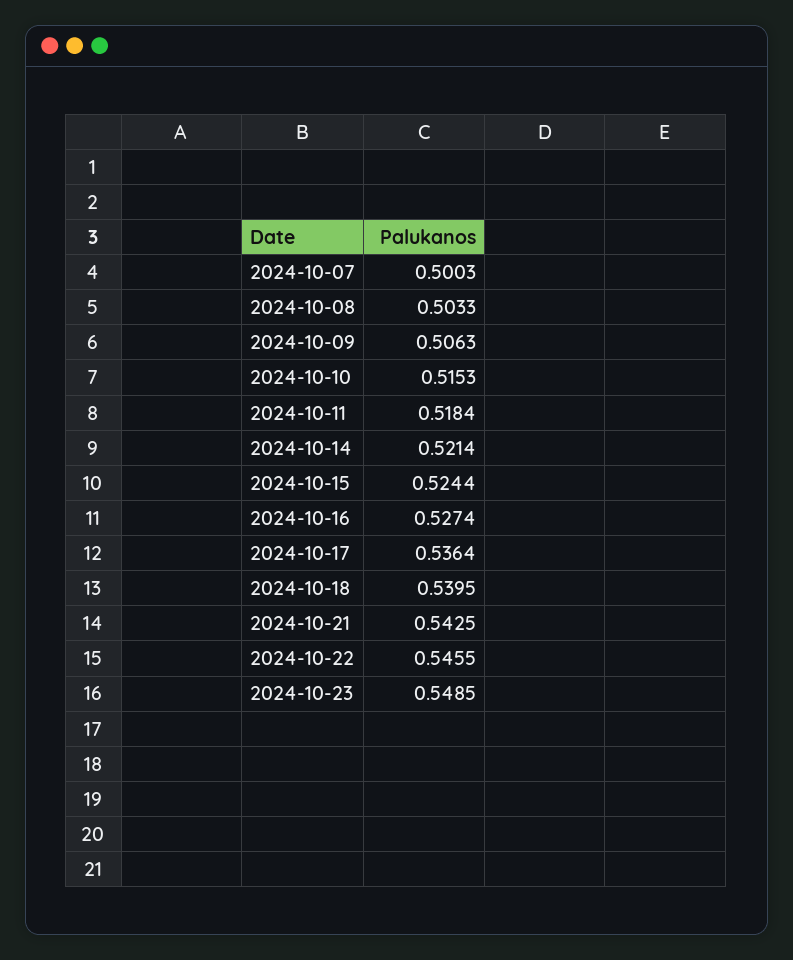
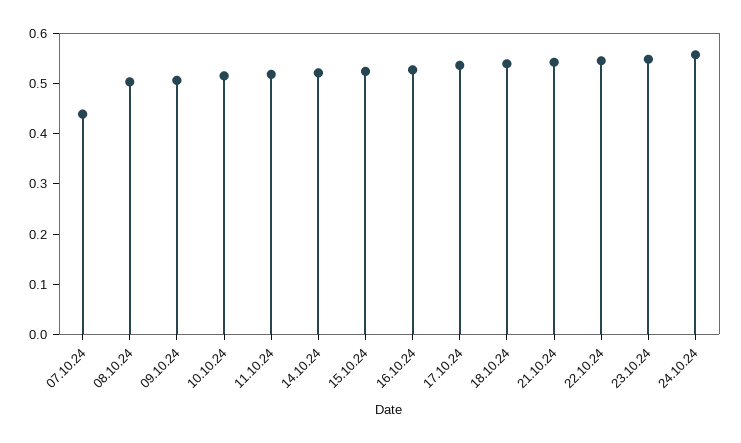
2024-10-07: 0.5003 -> 0.44
24.10.24: none -> 0.56

